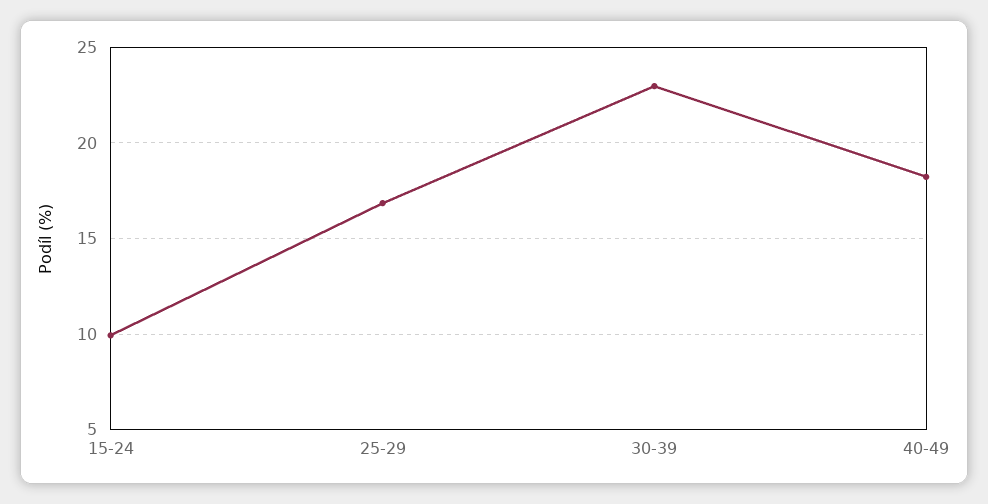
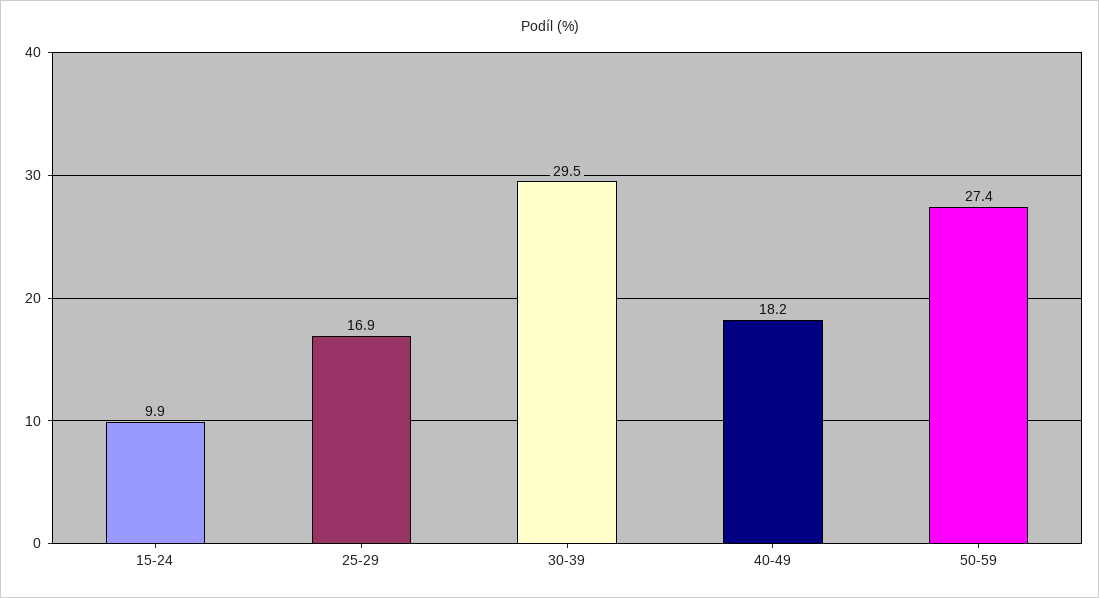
30-39: 23 -> 29.5
50-59: none -> 27.4

